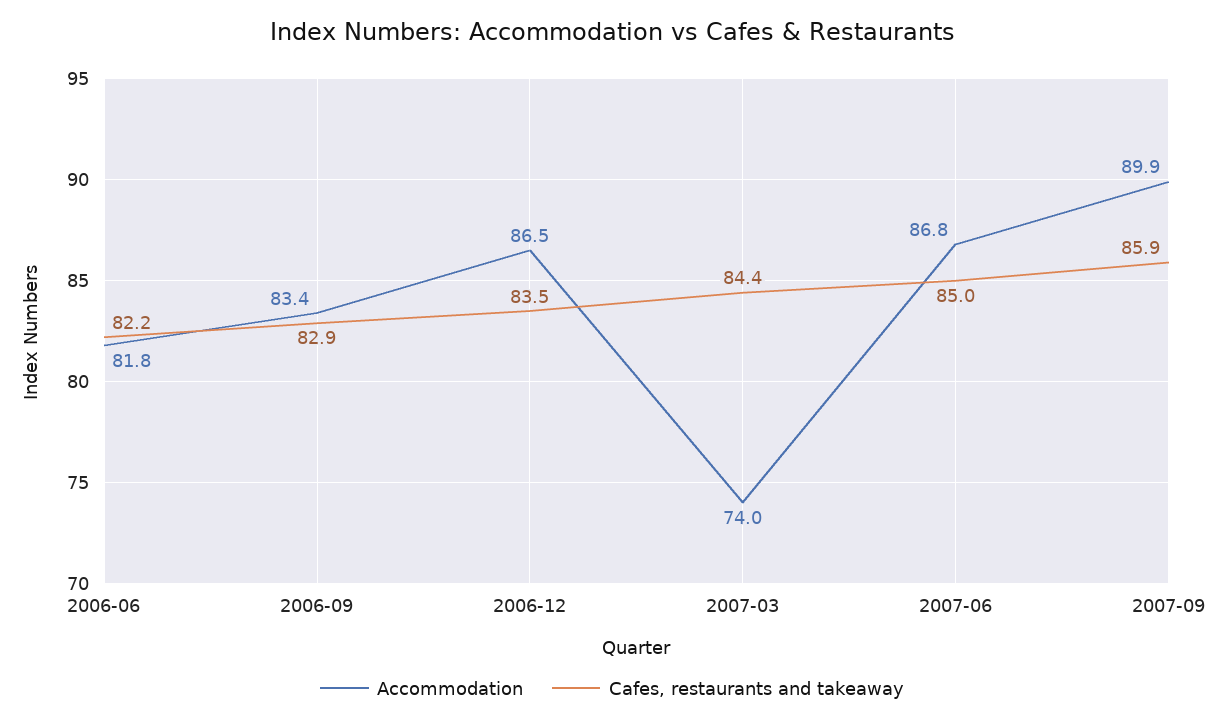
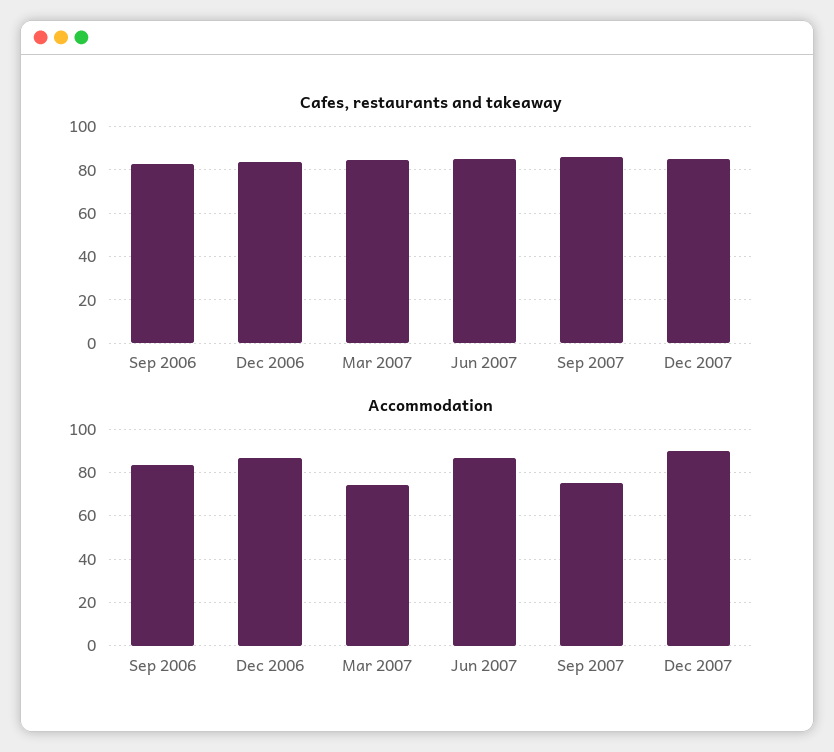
Accommodation, 2006-06: 81.8 -> none
Cafes, restaurants and takeaway, 2006-06: 82.2 -> none
Accommodation, 2007-09: 89.9 -> 75
Cafes, restaurants and takeaway, Dec 2007: none -> 85
Accommodation, Dec 2007: none -> 90

